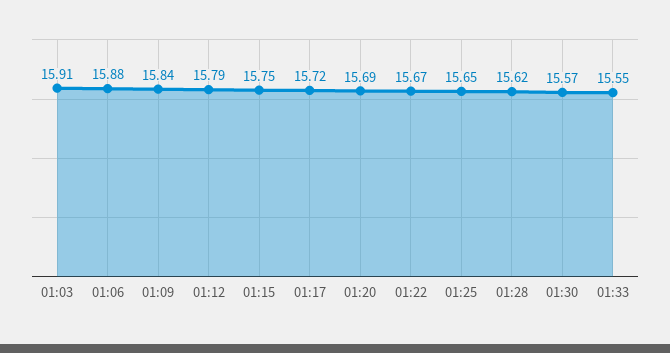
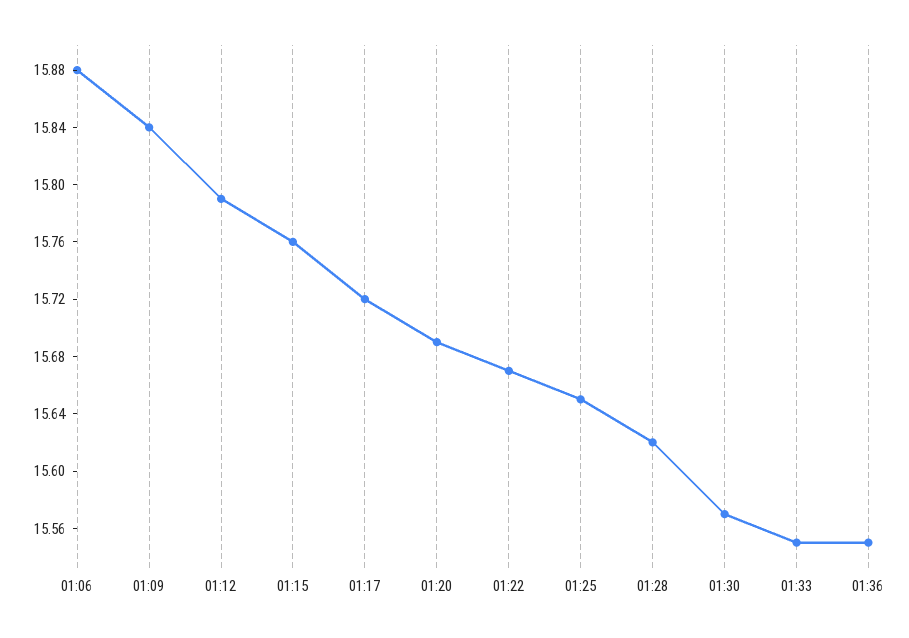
01:03: 15.91 -> none
01:15: 15.75 -> 15.76
01:36: none -> 15.55

